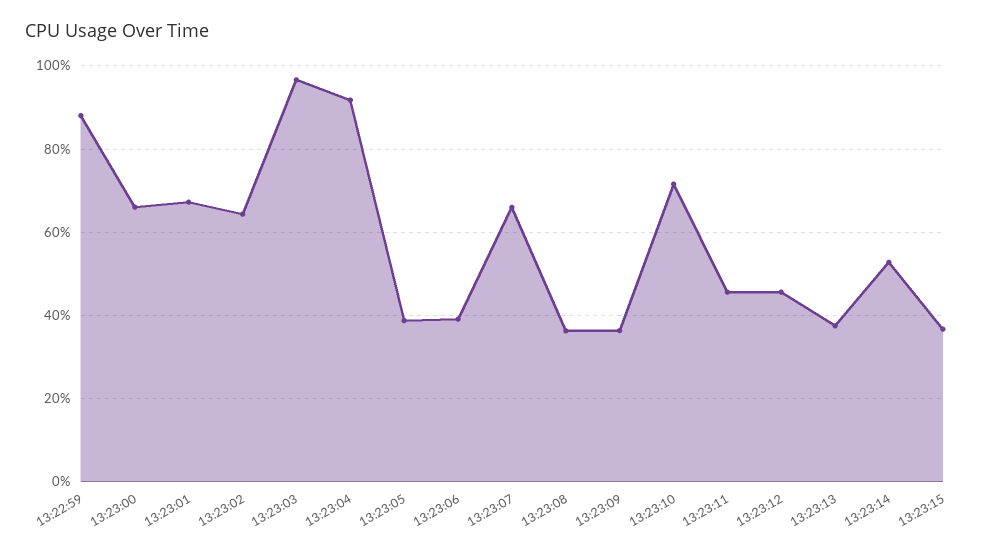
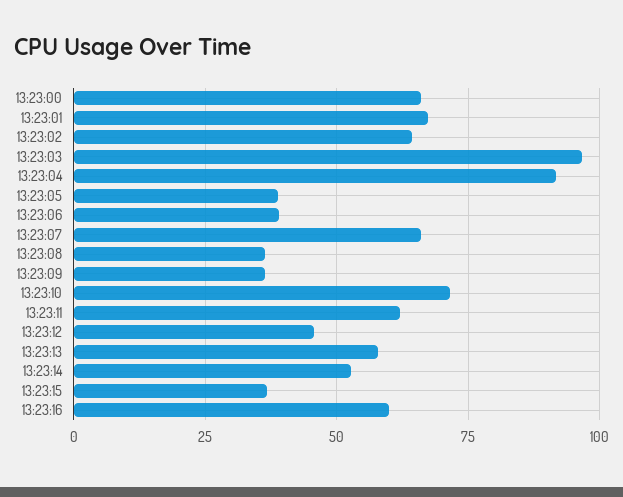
13:22:59: 88 -> none
13:23:11: 46 -> 62.5
13:23:13: 38 -> 57.5
13:23:16: none -> 60

